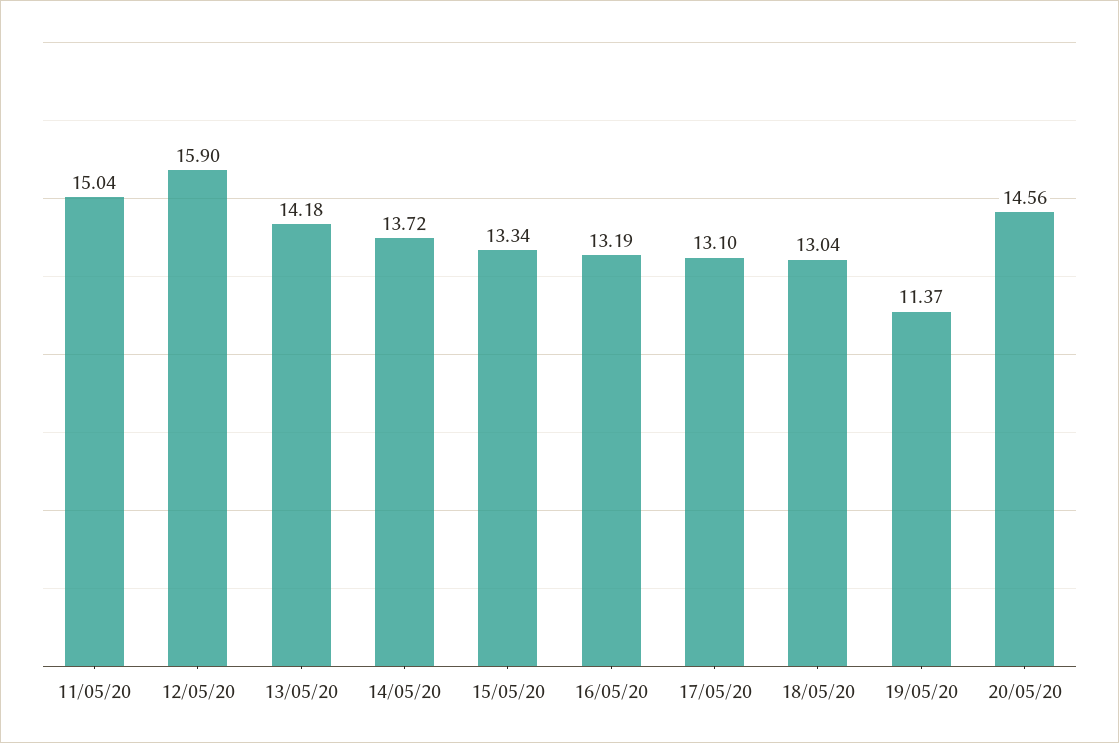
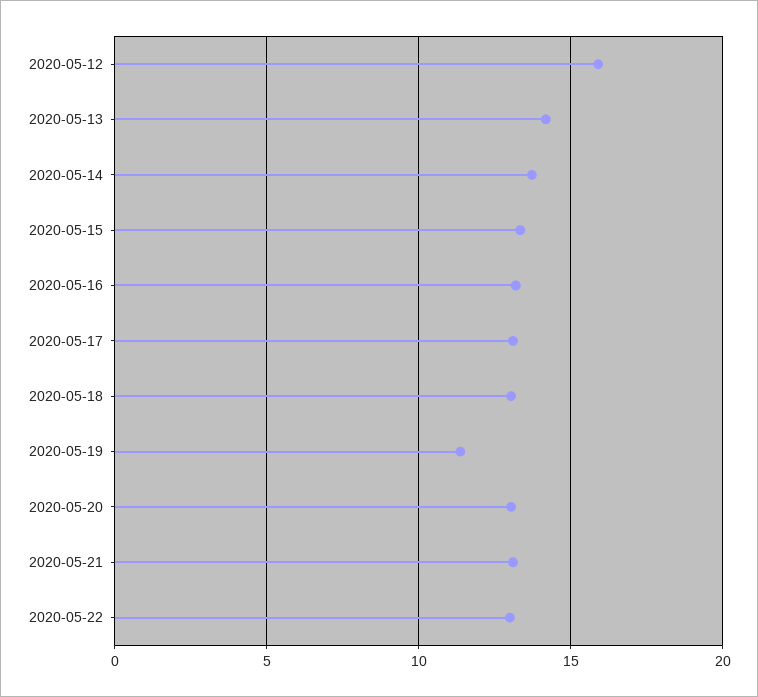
11/05/20: 15.04 -> none
20/05/20: 14.56 -> 13
2020-05-21: none -> 13
2020-05-22: none -> 13

